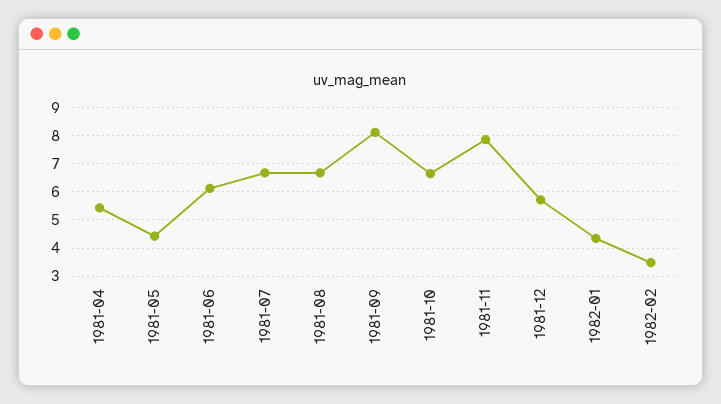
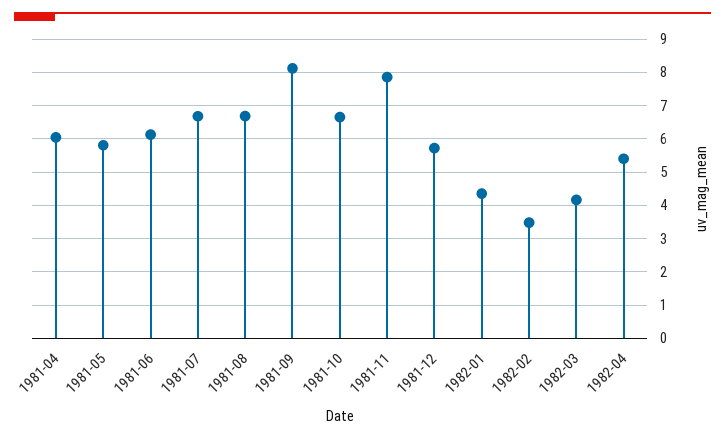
1981-04: 5.5 -> 6
1981-05: 4.5 -> 5.8
1982-03: none -> 4.2
1982-04: none -> 5.4

